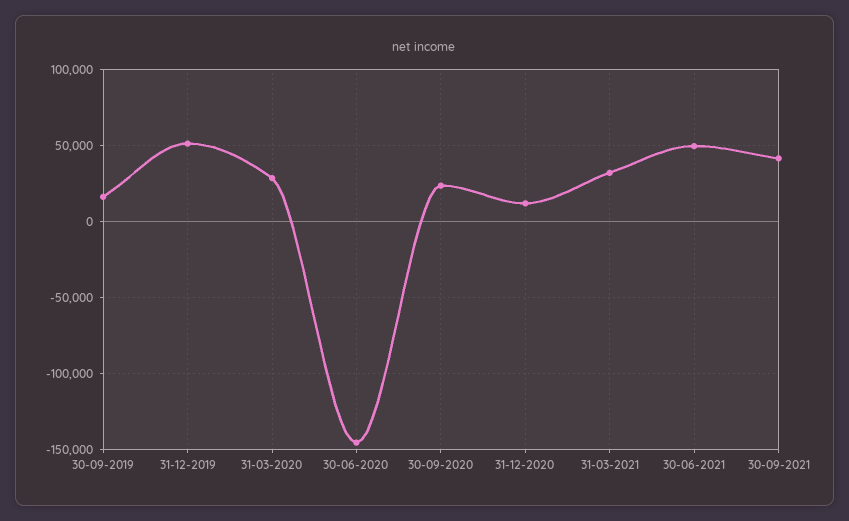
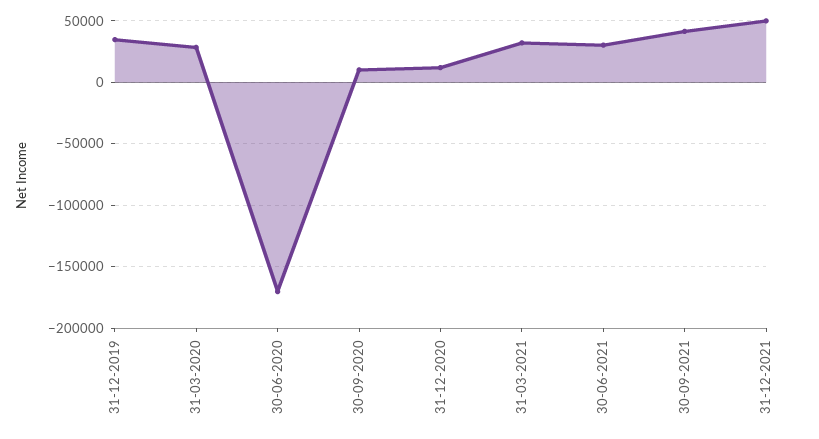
30-09-2019: 15000 -> none
31-12-2019: 50000 -> 35000
30-06-2020: -145000 -> -170000
30-09-2020: 25000 -> 10000
30-06-2021: 50000 -> 30000
31-12-2021: none -> 50000

